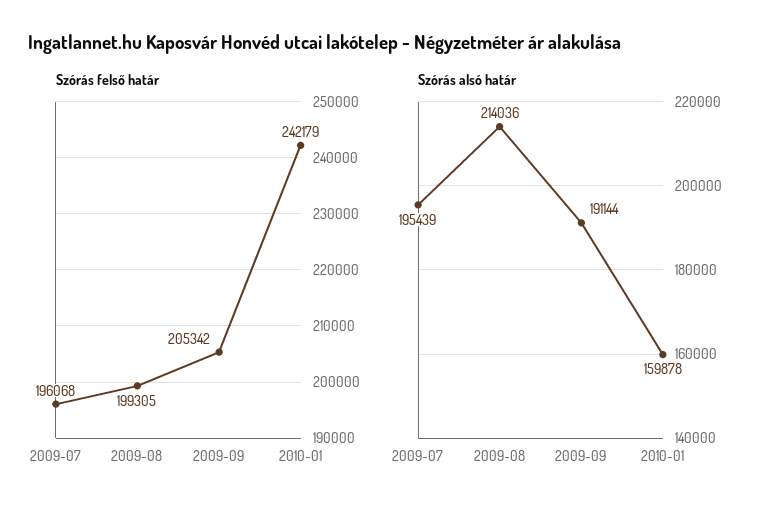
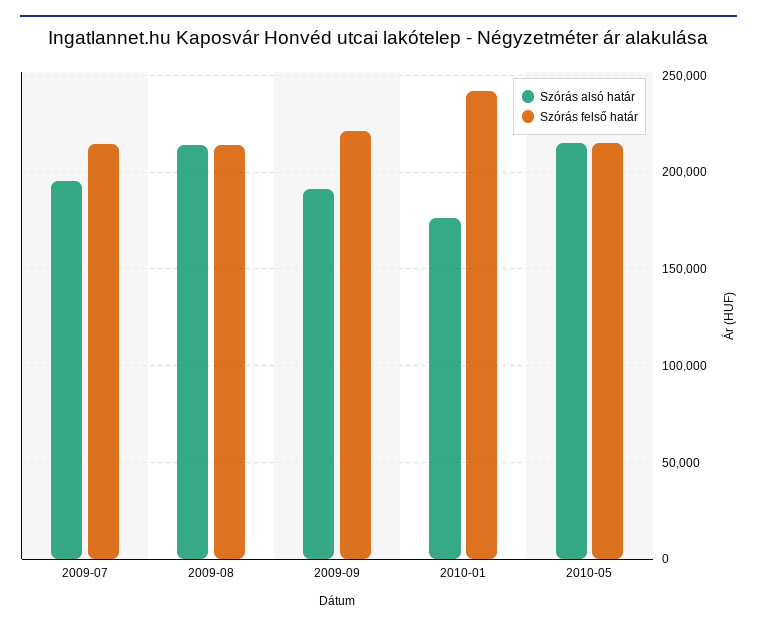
Szórás felső határ, 2009-07: 196068 -> 215000
Szórás felső határ, 2009-08: 199305 -> 215000
Szórás felső határ, 2009-09: 205342 -> 220000
Szórás alsó határ, 2010-01: 159878 -> 175000
Szórás alsó határ, 2010-05: none -> 215000
Szórás felső határ, 2010-05: none -> 215000

